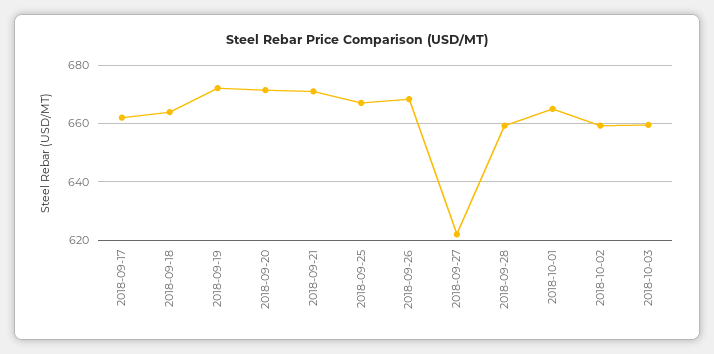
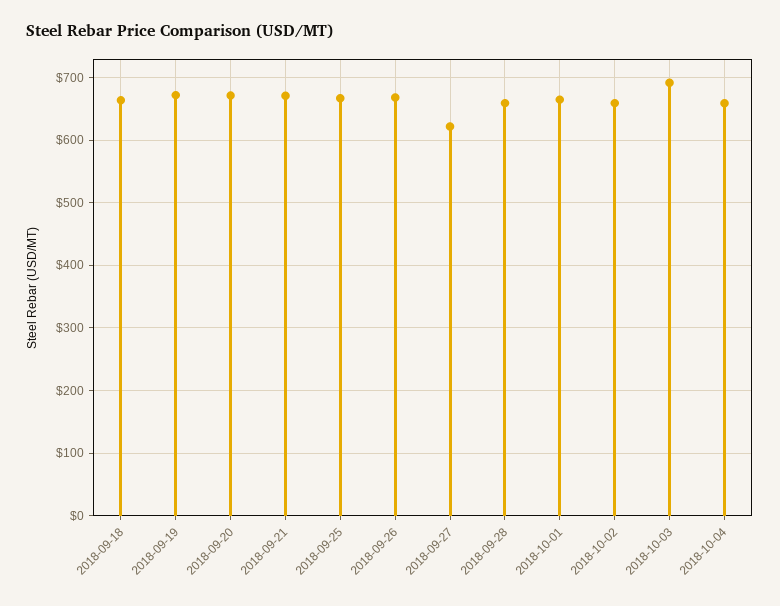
2018-09-17: 662.5 -> none
2018-10-03: 660 -> 690
2018-10-04: none -> 660

